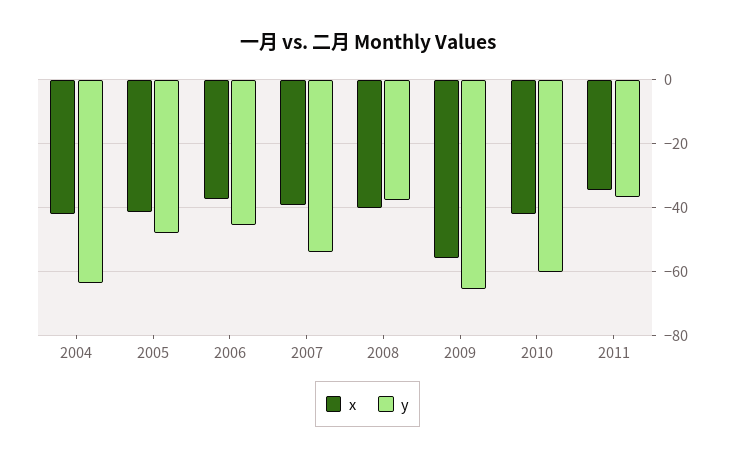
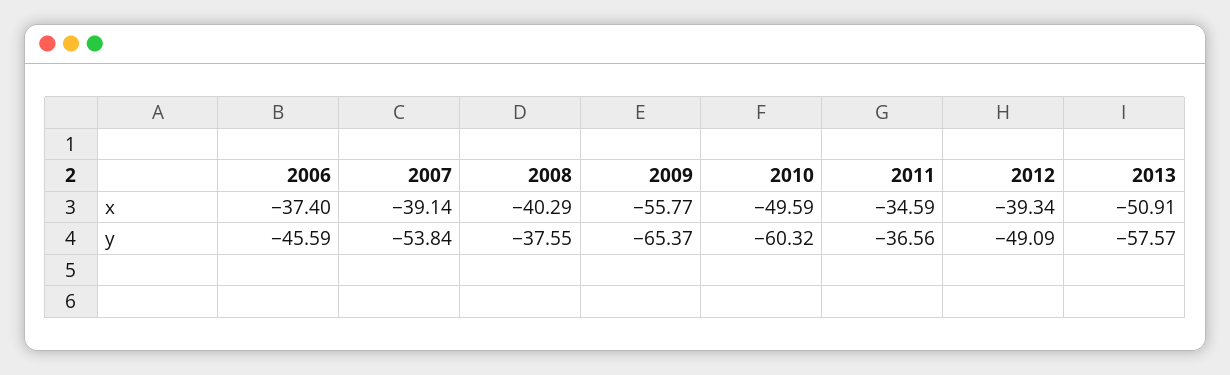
x, 2004: -42 -> none
y, 2004: -64 -> none
x, 2005: -42 -> none
y, 2005: -48 -> none
x, 2010: -42 -> -49.59
x, 2012: none -> -39.34
x, 2013: none -> -50.91
y, 2012: none -> -49.09
y, 2013: none -> -57.57

